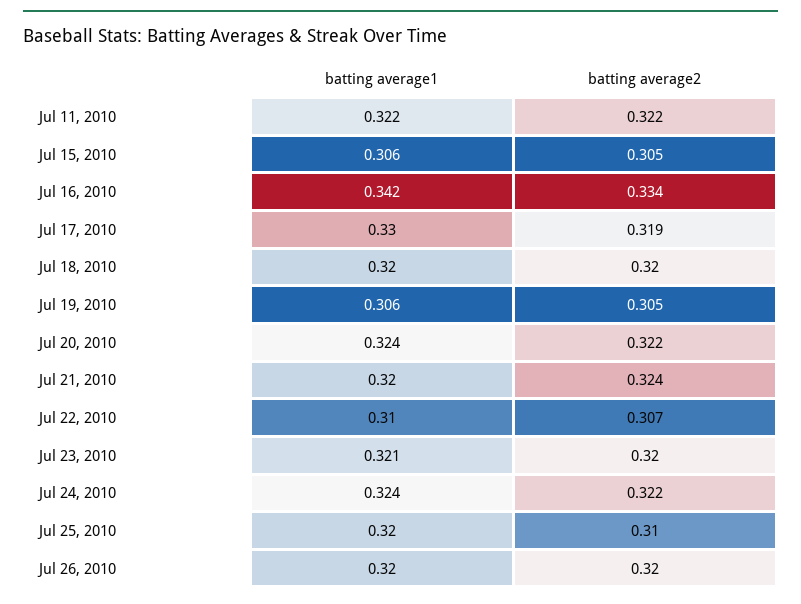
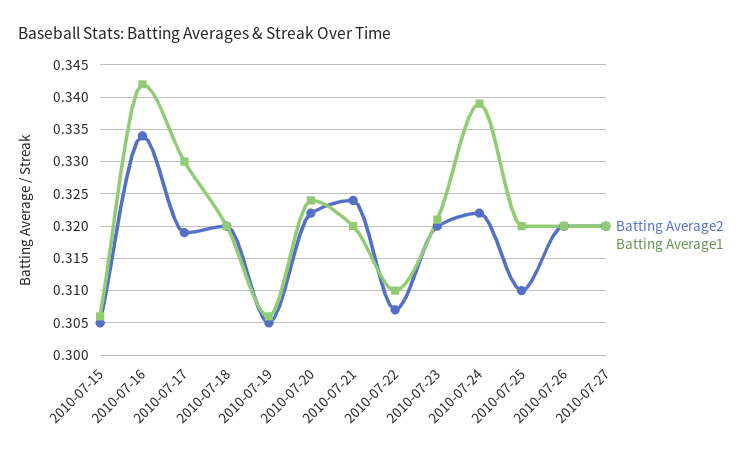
batting average1, Jul 11, 2010: 0.322 -> none
batting average2, Jul 11, 2010: 0.322 -> none
batting average1, Jul 24, 2010: 0.324 -> 0.339
batting average2, 2010-07-27: none -> 0.32
batting average1, 2010-07-27: none -> 0.32

